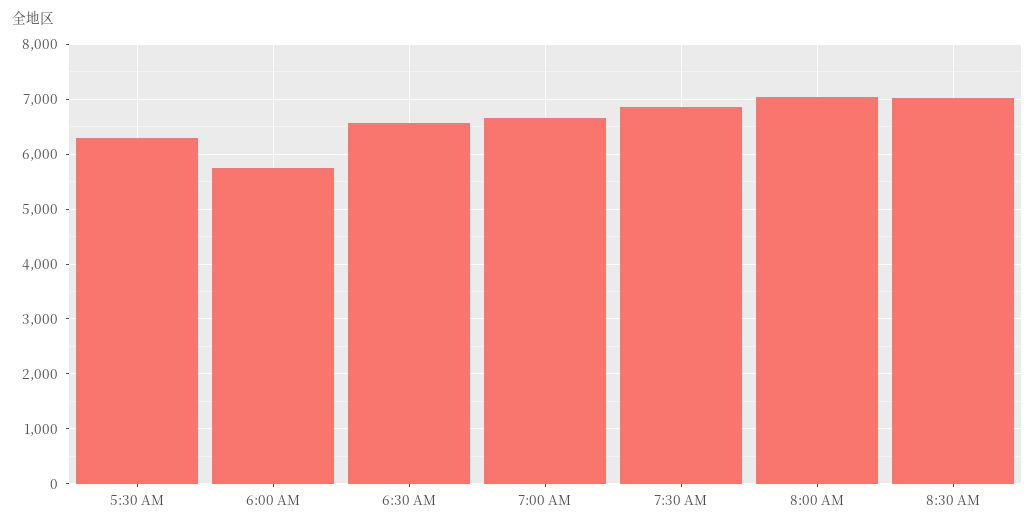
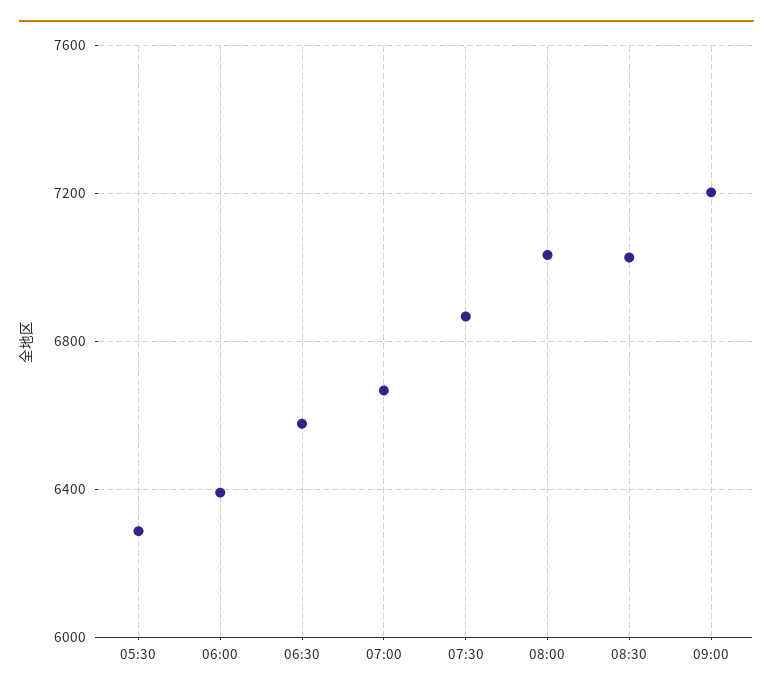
6:00 AM: 5800 -> 6400
09:00: none -> 7200

